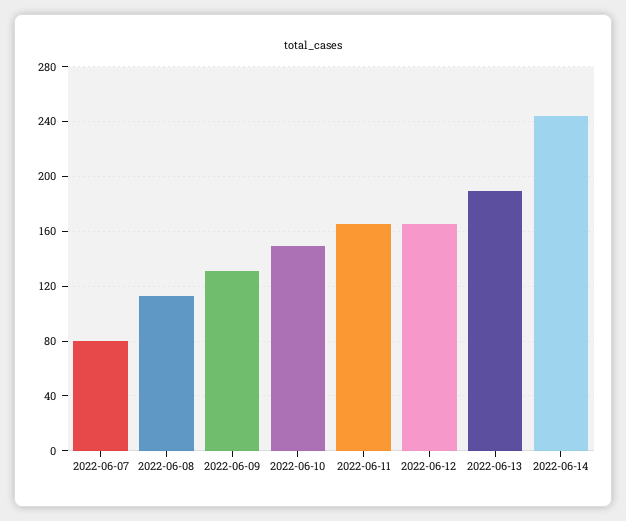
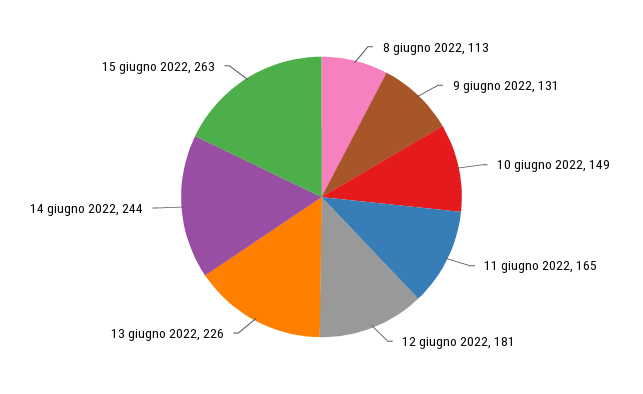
2022-06-07: 80 -> none
2022-06-12: 165 -> 181
2022-06-13: 190 -> 226
15 giugno 2022: none -> 263

